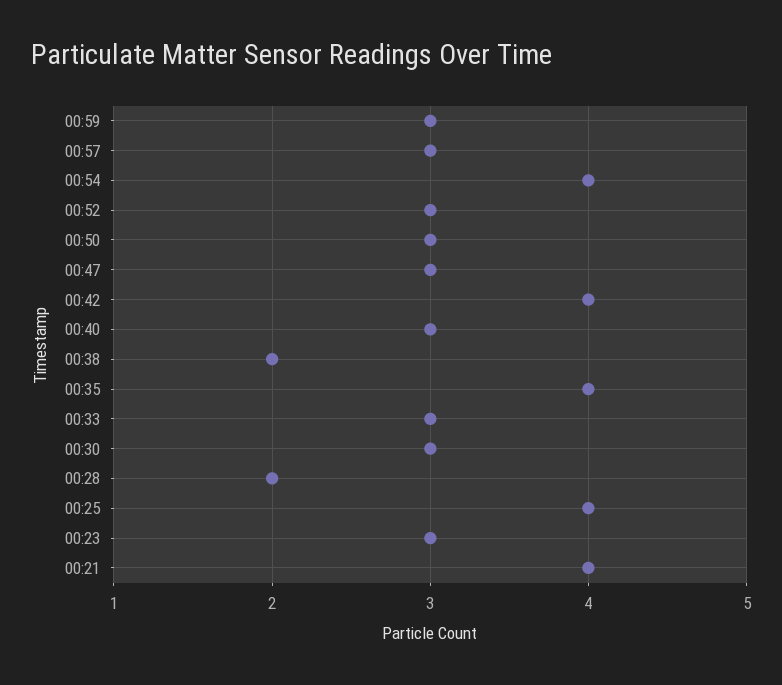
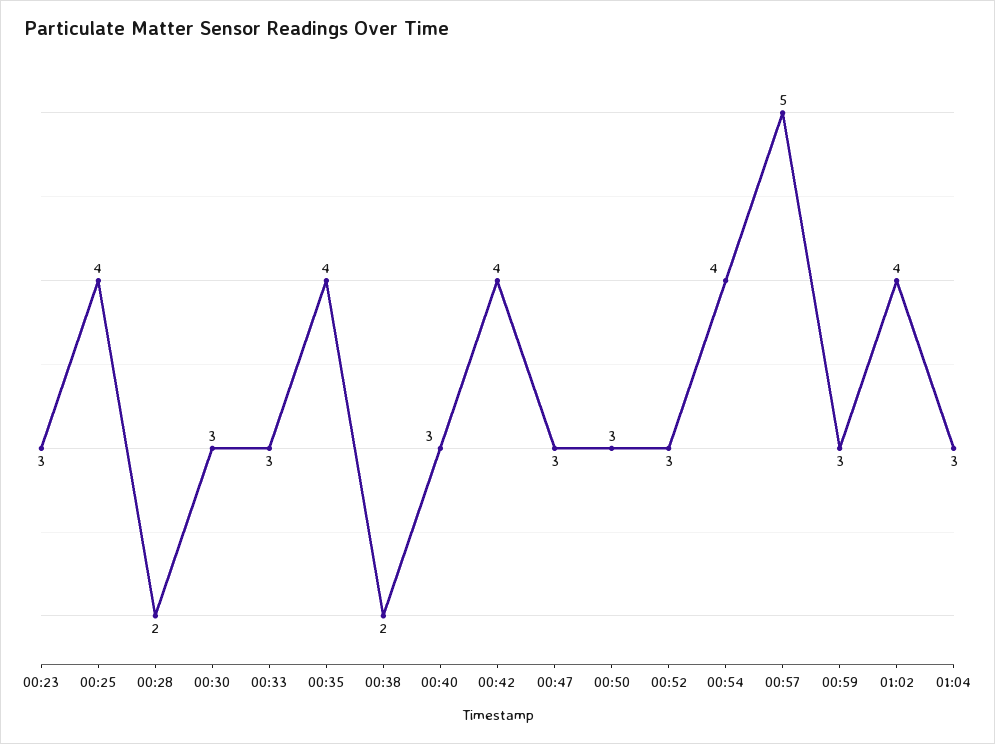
00:57: 3 -> 5
00:21: 4 -> none
01:02: none -> 4
01:04: none -> 3

